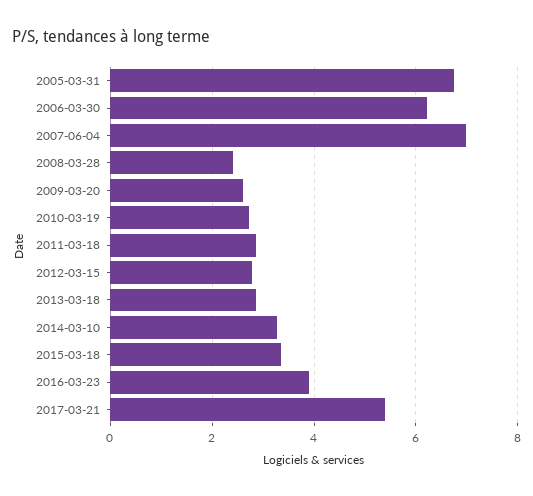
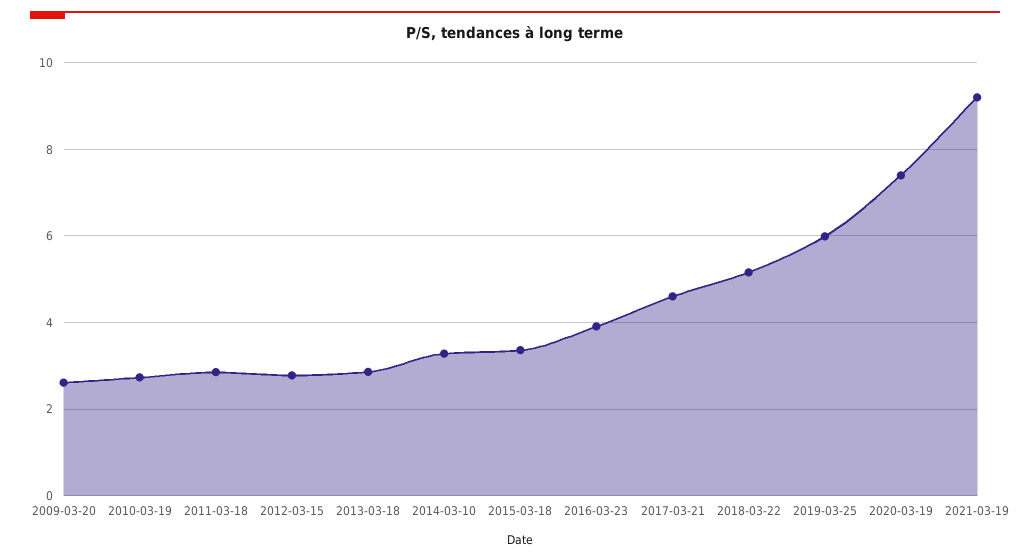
2005-03-31: 6.8 -> none
2006-03-30: 6.2 -> none
2007-06-04: 7 -> none
2008-03-28: 2.4 -> none
2017-03-21: 5.4 -> 4.6
2018-03-22: none -> 5.2
2019-03-25: none -> 6
2020-03-19: none -> 7.4
2021-03-19: none -> 9.2

